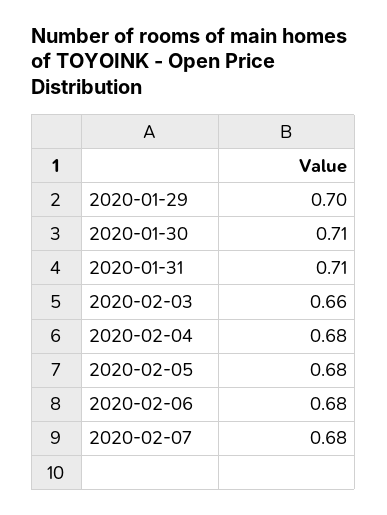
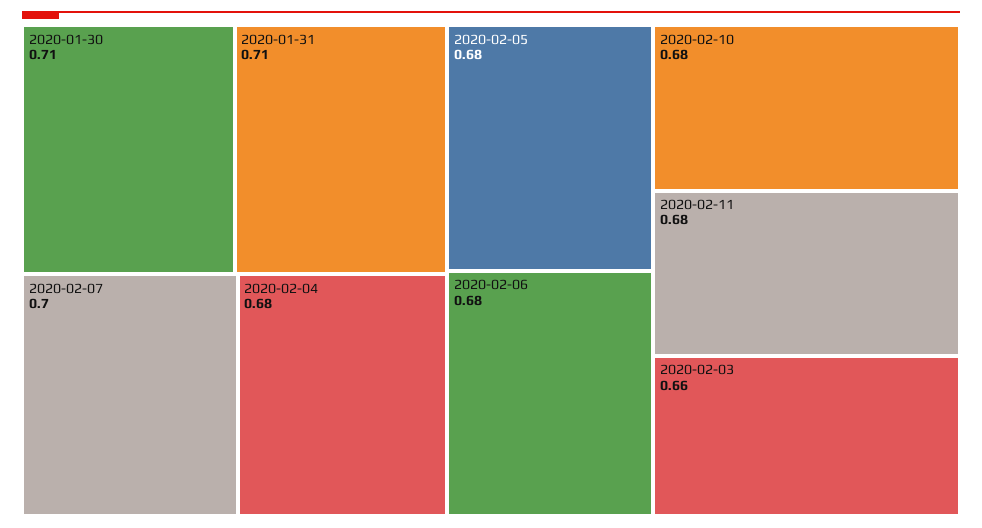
2020-01-29: 0.7 -> none
2020-02-07: 0.68 -> 0.7
2020-02-10: none -> 0.68
2020-02-11: none -> 0.68

